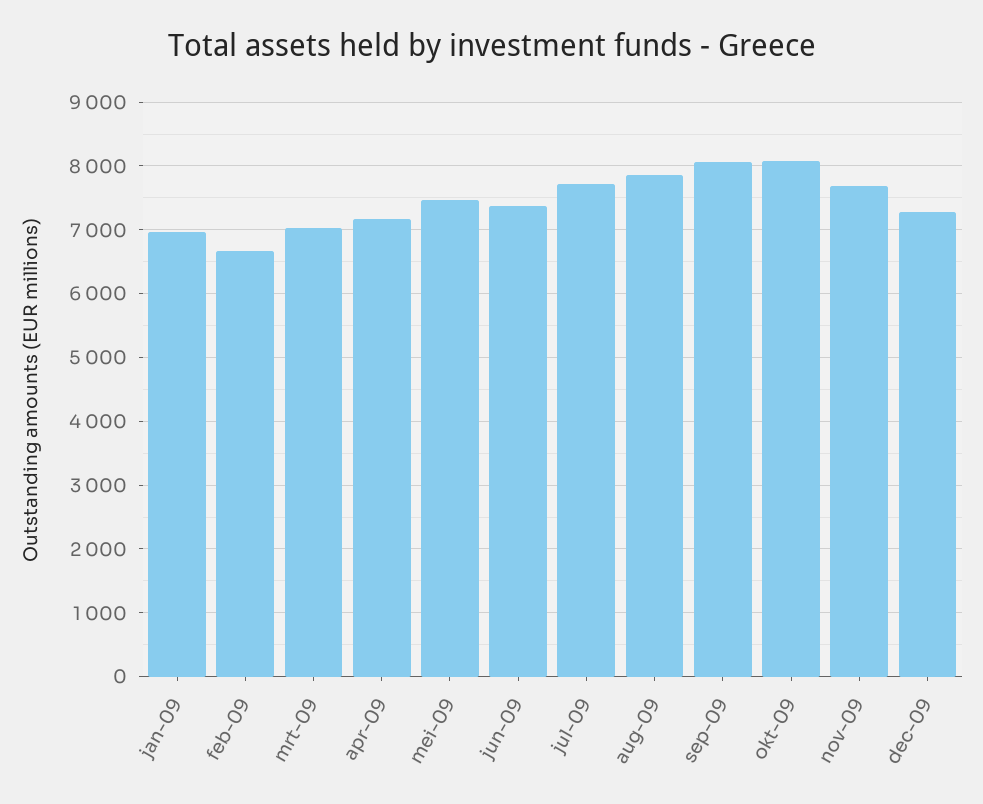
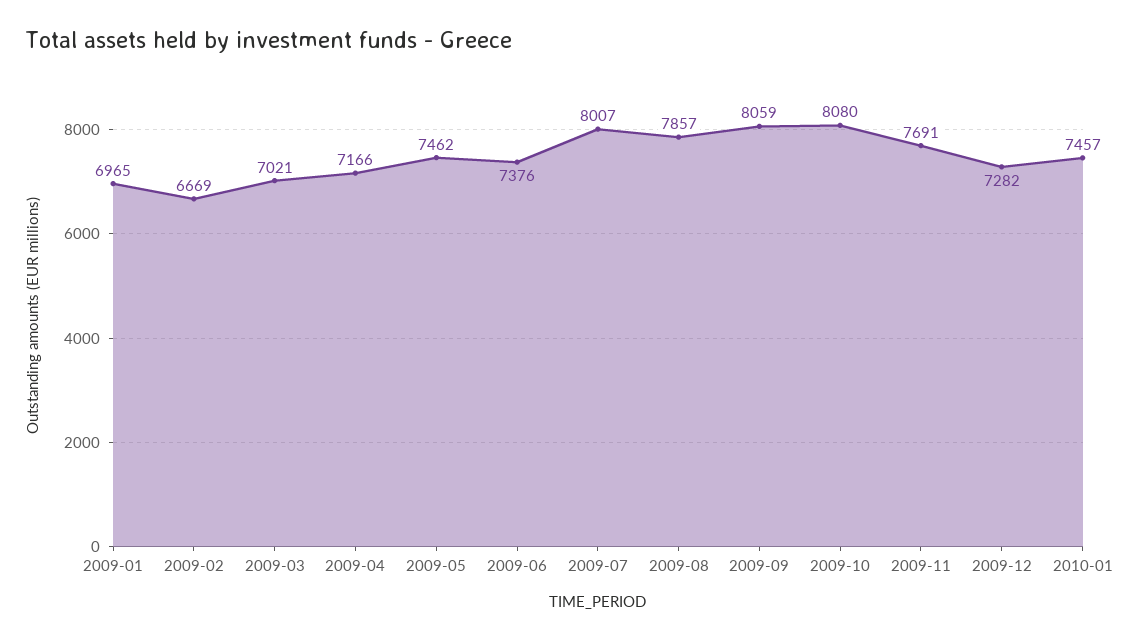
jul-09: 7700 -> 8007
2010-01: none -> 7457

